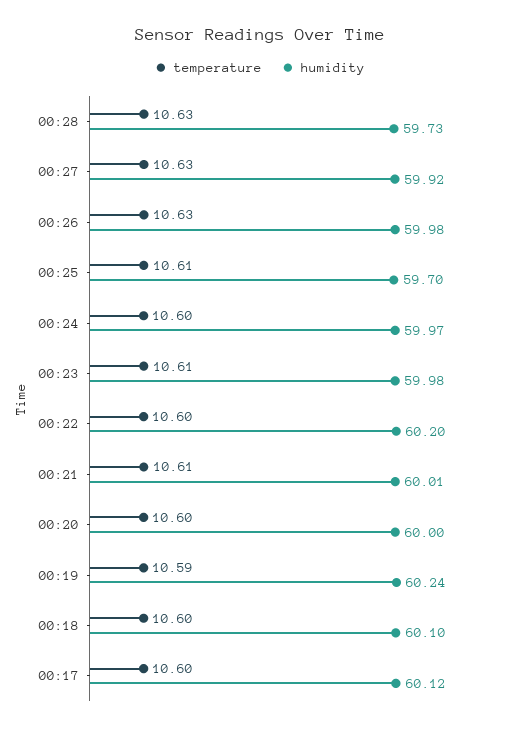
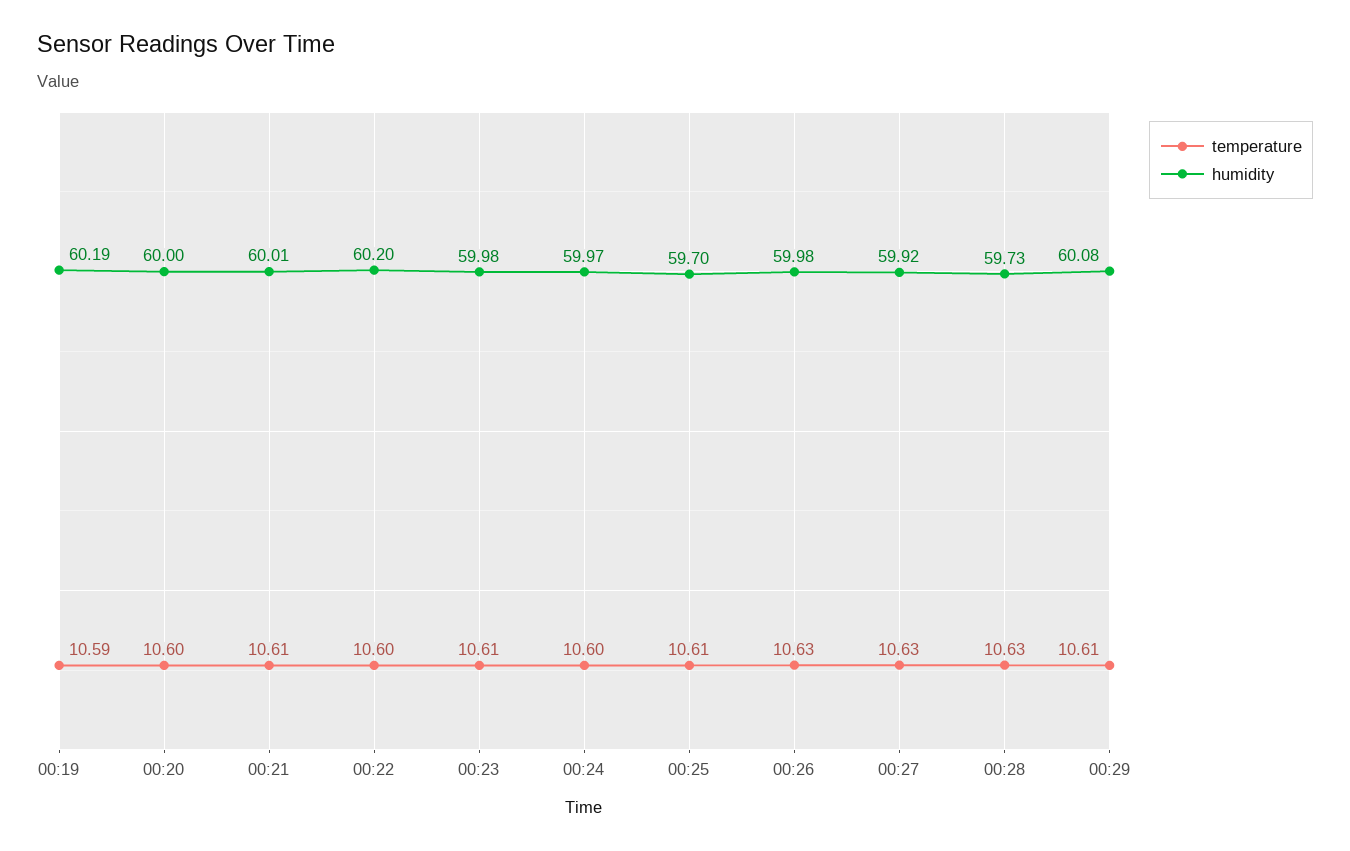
humidity, 00:19: 60.24 -> 60.19
temperature, 00:18: 10.6 -> none
humidity, 00:18: 60.1 -> none
temperature, 00:17: 10.6 -> none
humidity, 00:17: 60.12 -> none
temperature, 00:29: none -> 10.61
humidity, 00:29: none -> 60.08

